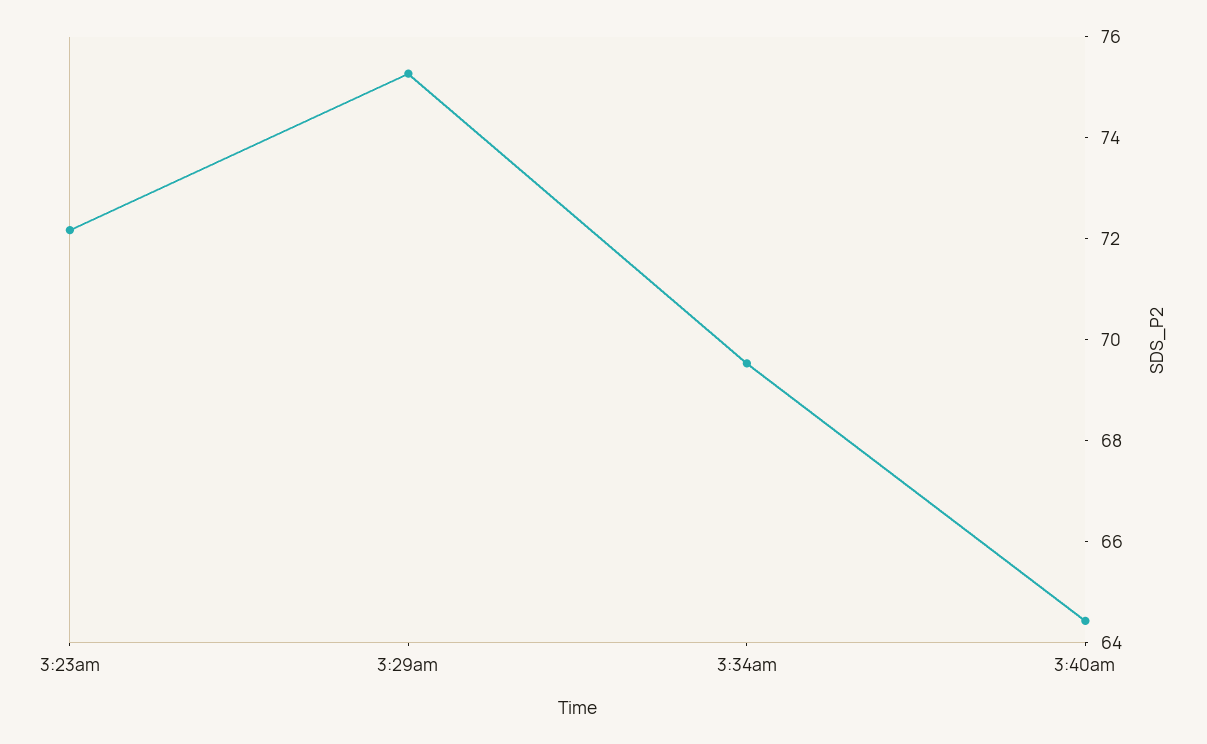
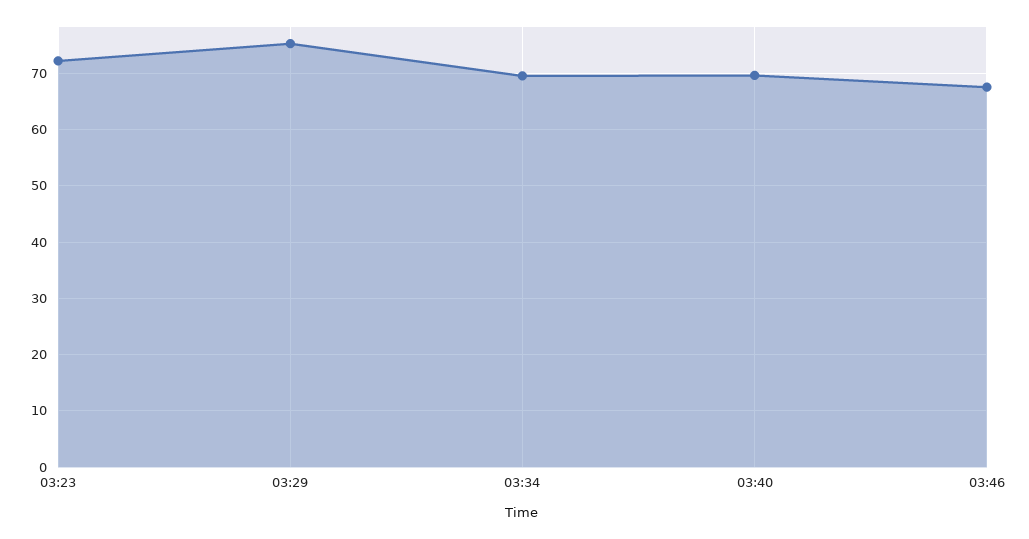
3:40am: 64.5 -> 70
03:46: none -> 68

